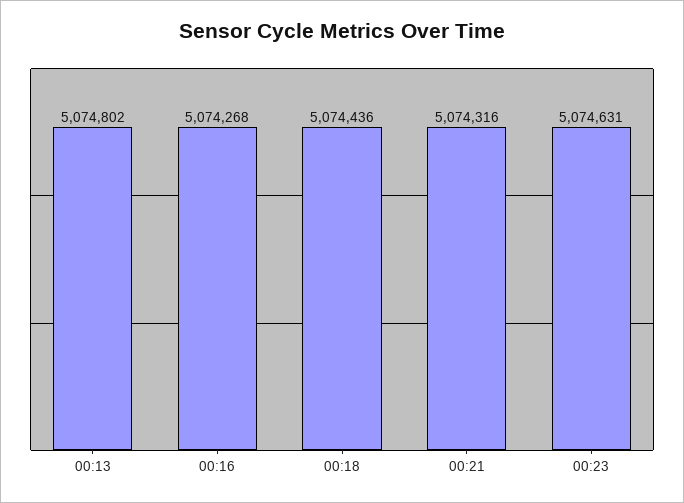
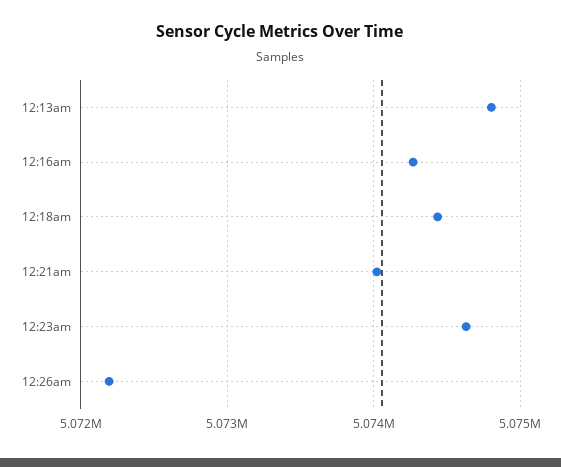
00:21: 5074316 -> 5074000
12:26am: none -> 5072200

